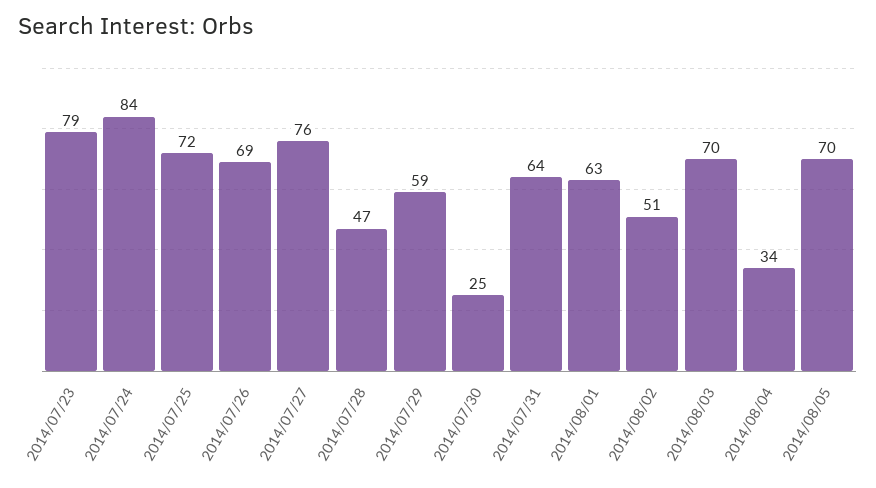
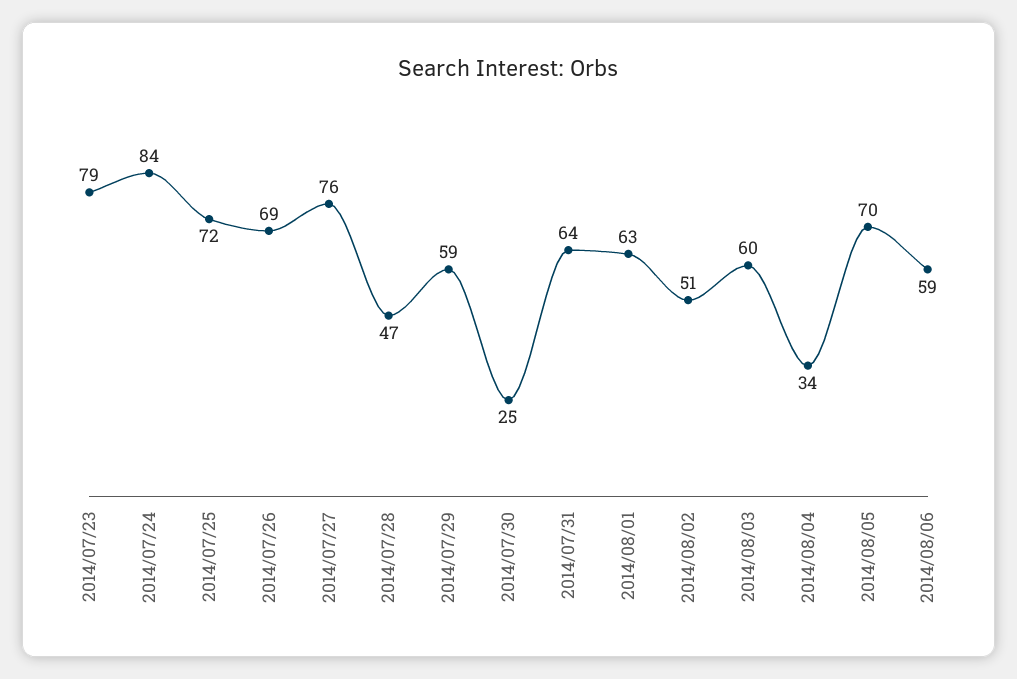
2014/08/03: 70 -> 60
2014/08/06: none -> 59

